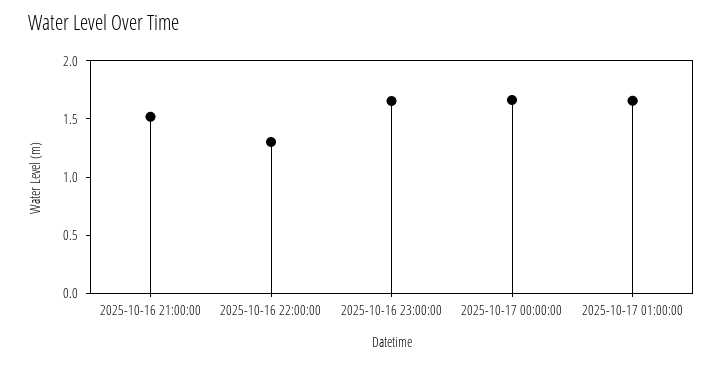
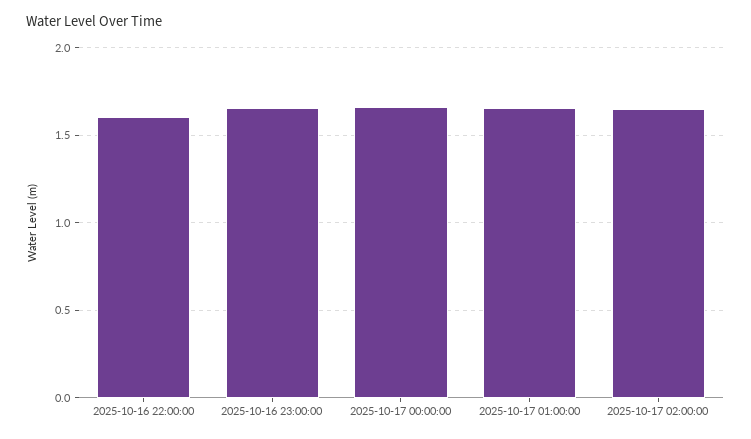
2025-10-16 21:00:00: 1.5 -> none
2025-10-16 22:00:00: 1.3 -> 1.6
2025-10-17 02:00:00: none -> 1.65

